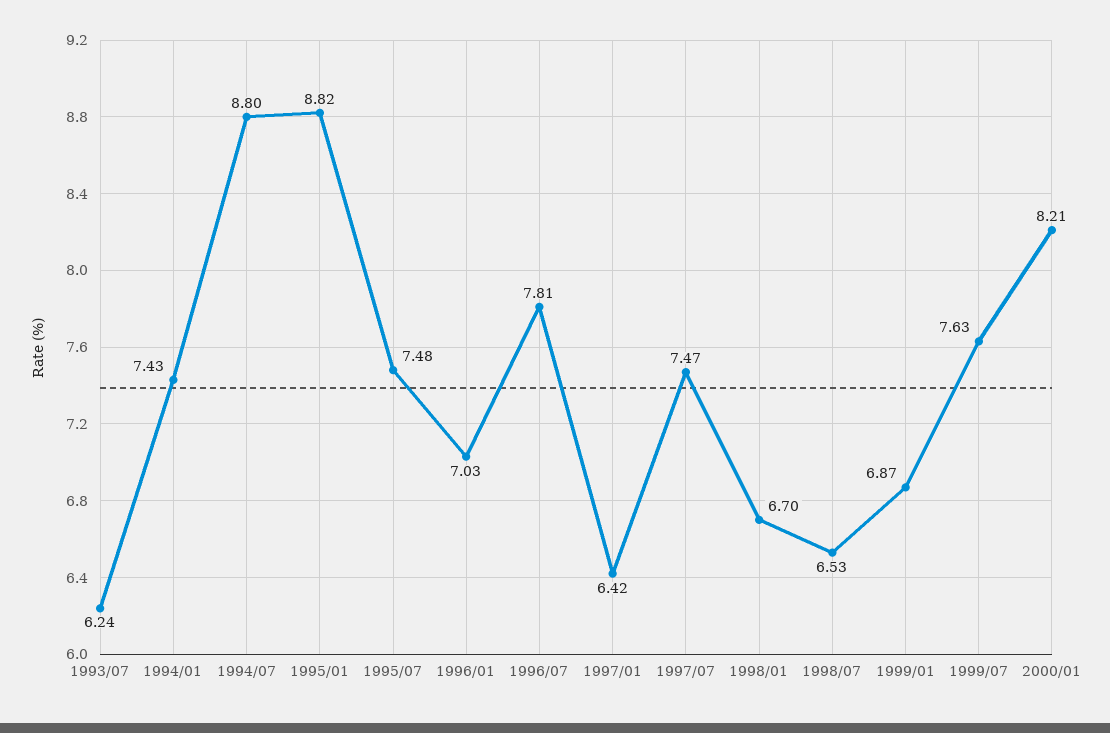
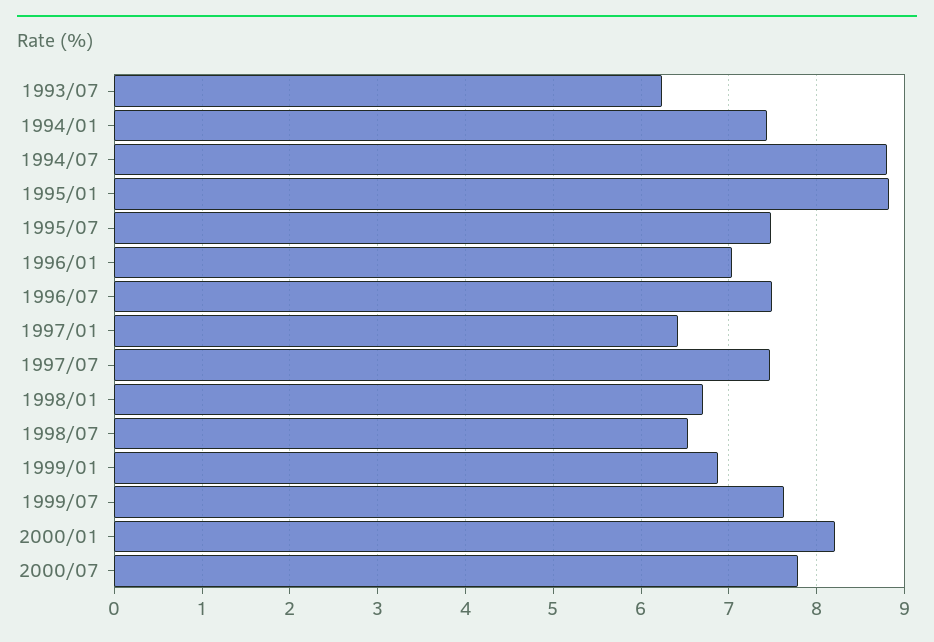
1996/07: 7.81 -> 7.5
2000/07: none -> 7.8

